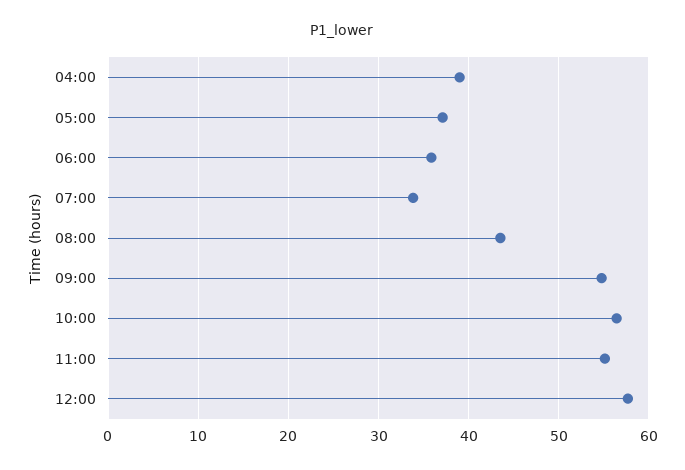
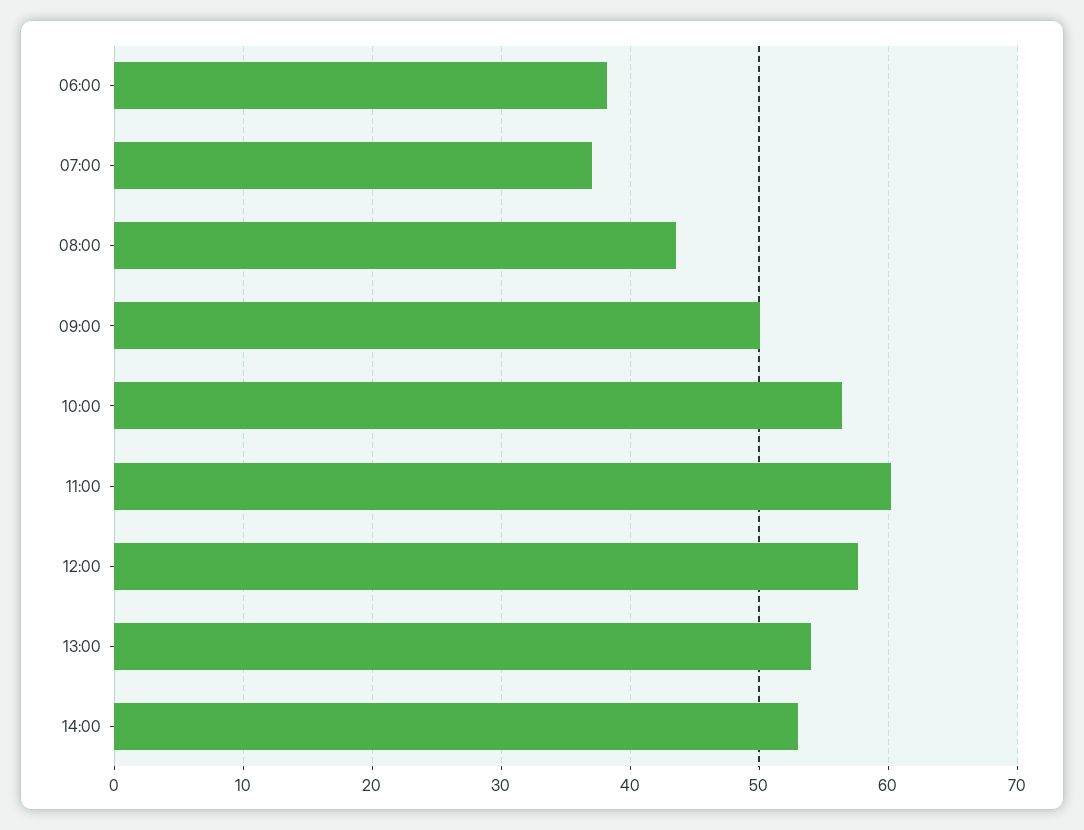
04:00: 39 -> none
05:00: 37 -> none
06:00: 36 -> 38
07:00: 34 -> 37
09:00: 55 -> 50
11:00: 55 -> 60
13:00: none -> 54
14:00: none -> 53

